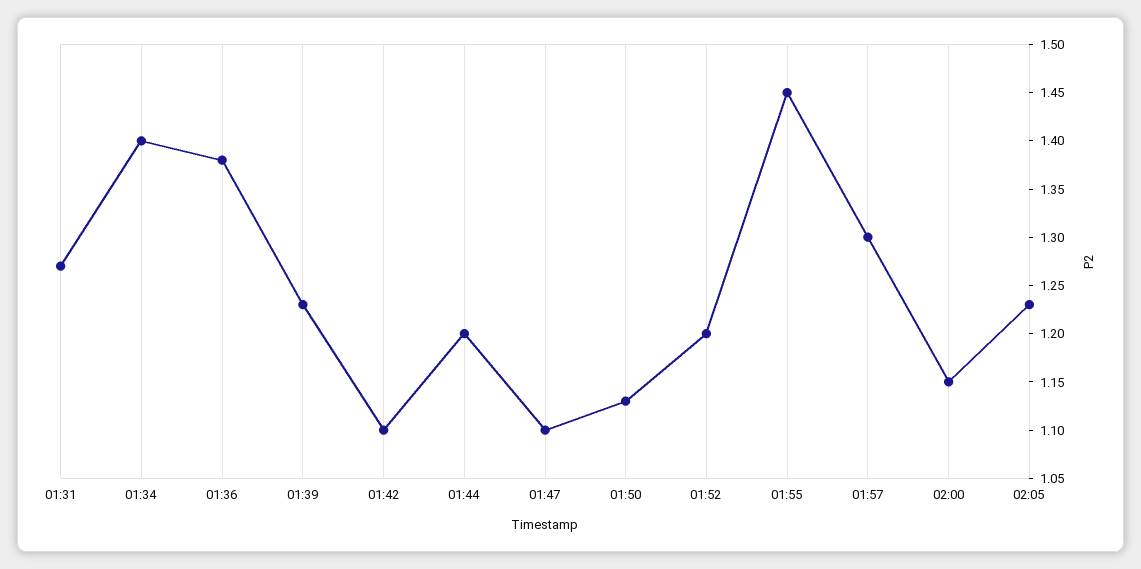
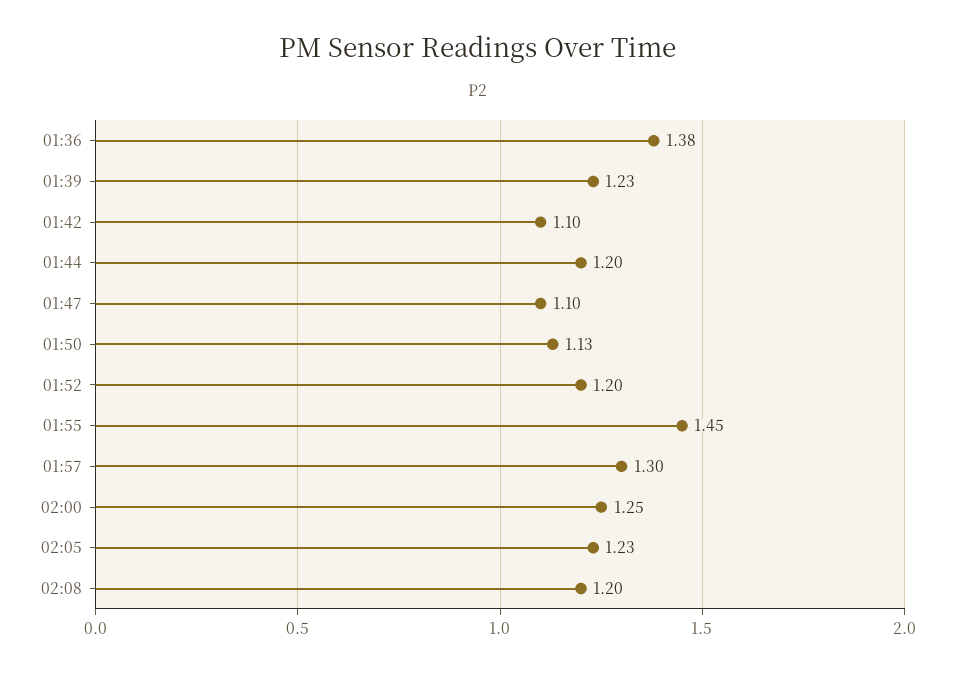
01:31: 1.27 -> none
01:34: 1.4 -> none
02:00: 1.15 -> 1.25
02:08: none -> 1.2

